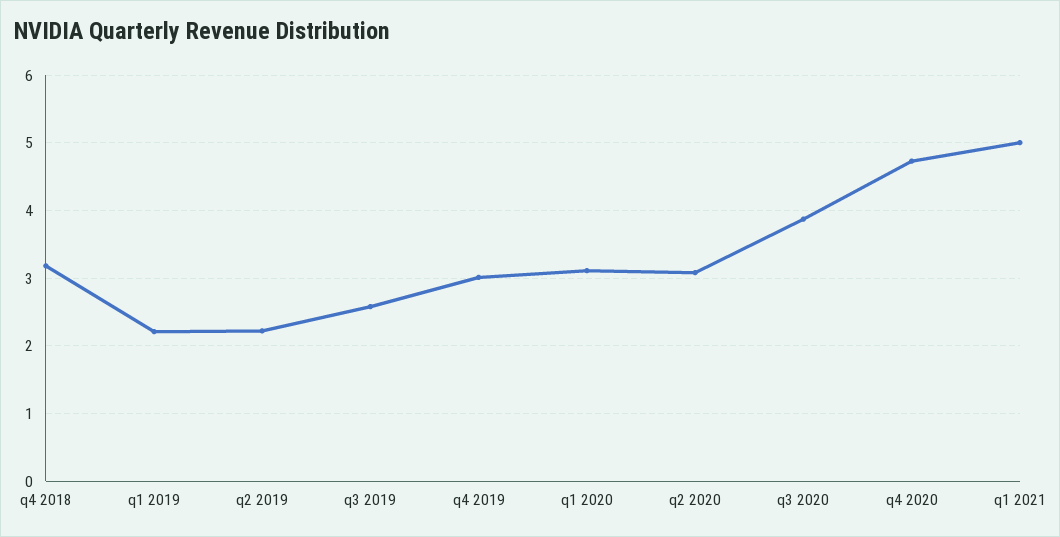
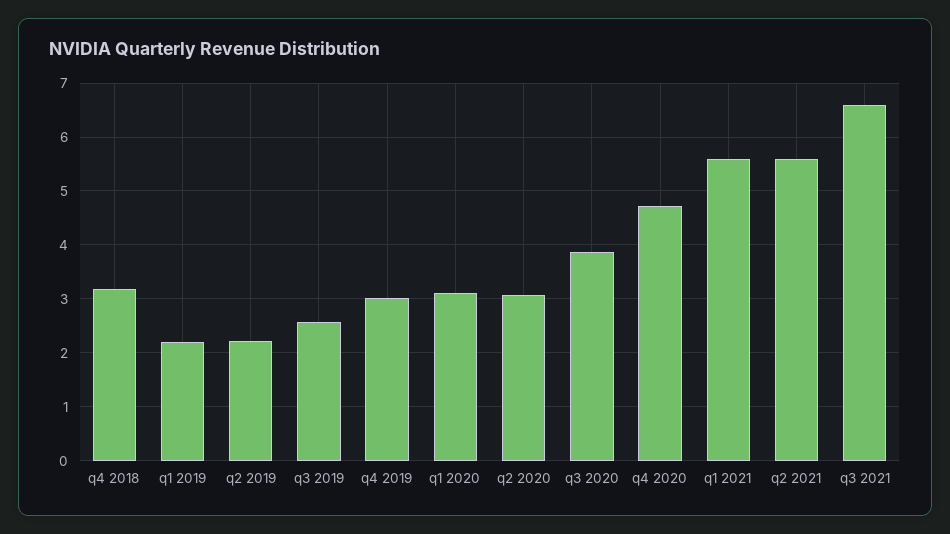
q1 2021: 5 -> 5.6
q2 2021: none -> 5.6
q3 2021: none -> 6.6

